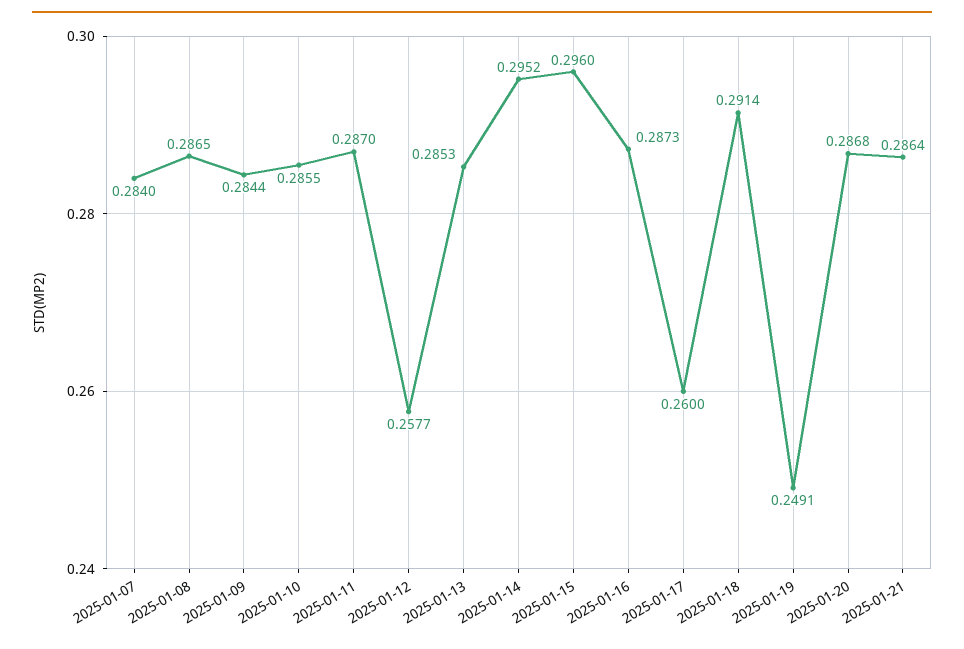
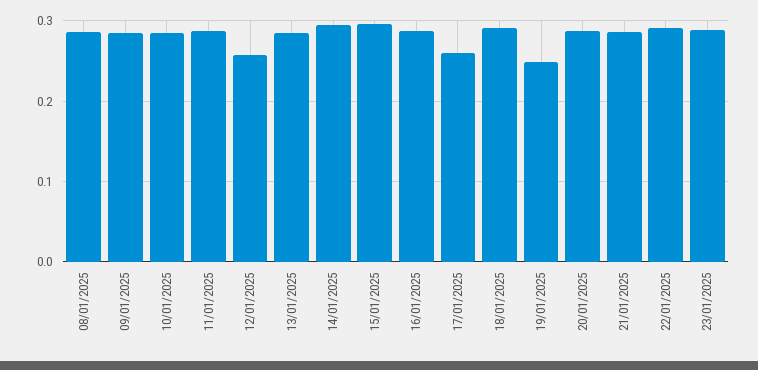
2025-01-07: 0.284 -> none
22/01/2025: none -> 0.29
23/01/2025: none -> 0.29

